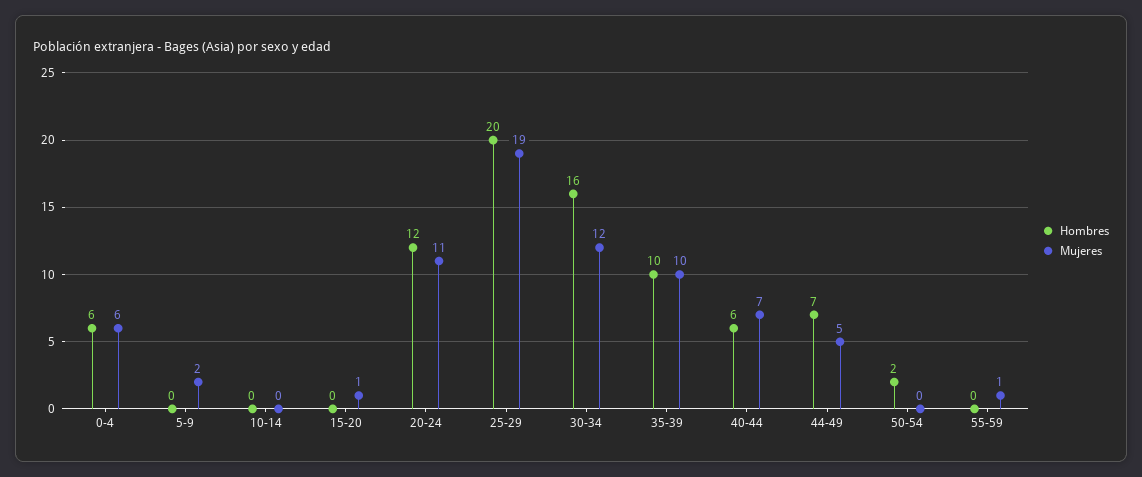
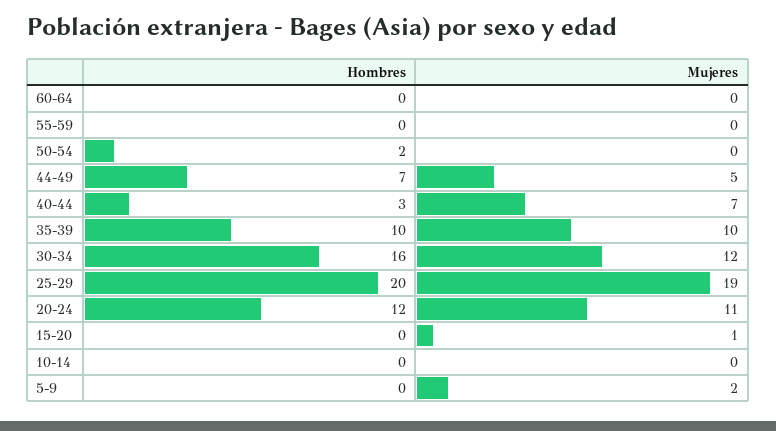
Hombres, 0-4: 6 -> none
Mujeres, 0-4: 6 -> none
Hombres, 40-44: 6 -> 3
Mujeres, 55-59: 1 -> 0
Hombres, 60-64: none -> 0
Mujeres, 60-64: none -> 0

